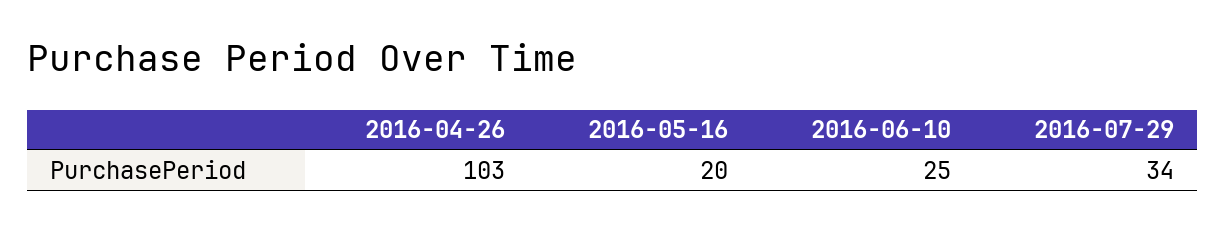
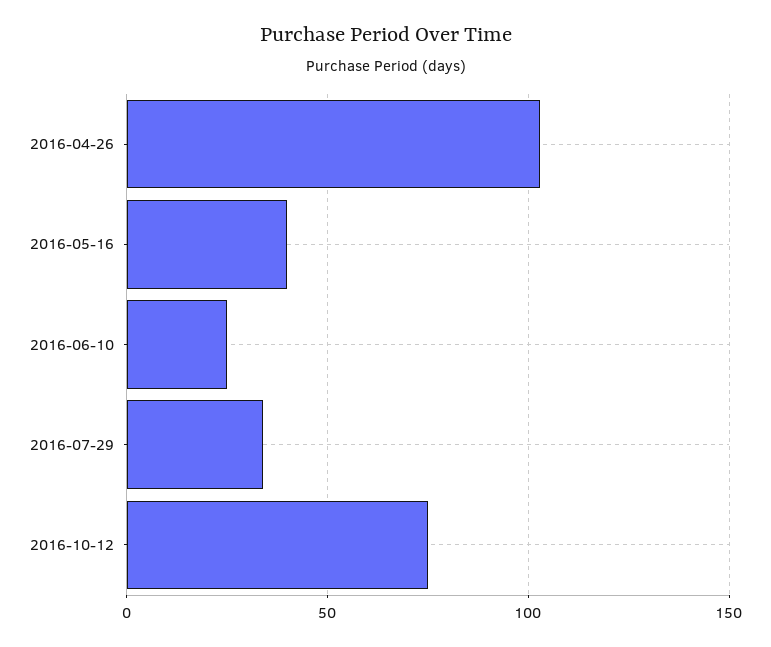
2016-05-16: 20 -> 40
2016-10-12: none -> 75

